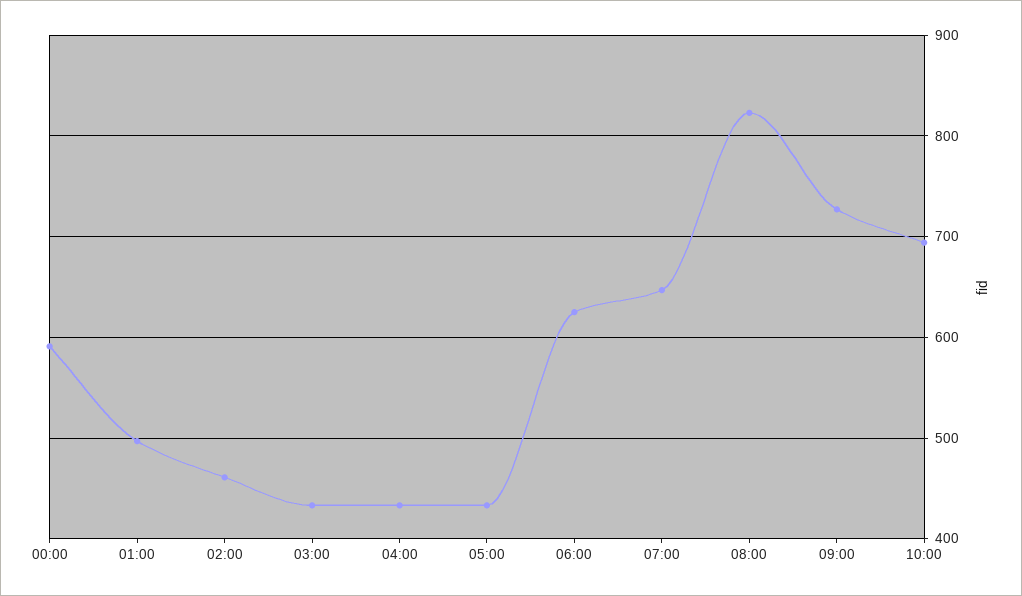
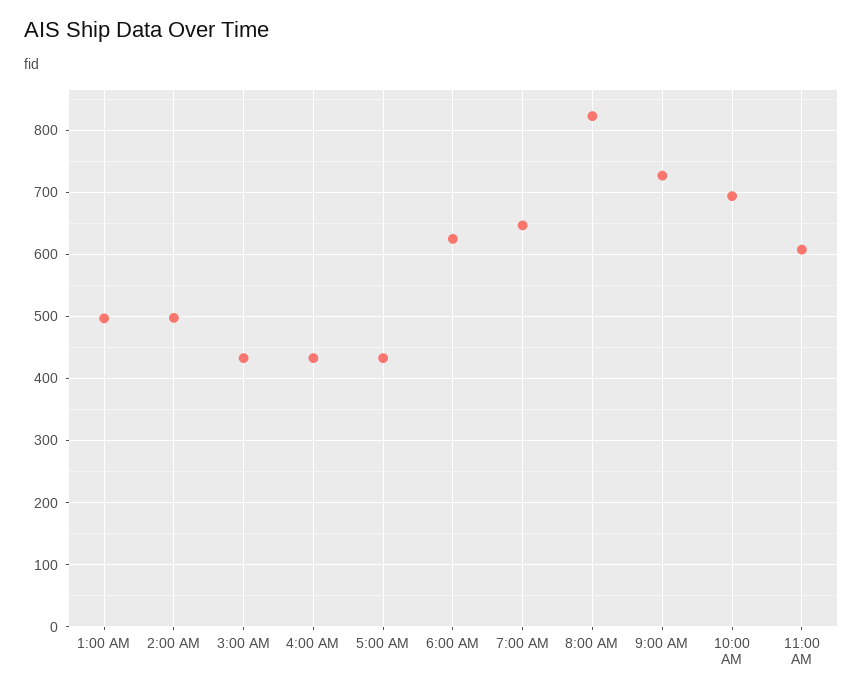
00:00: 590 -> none
02:00: 460 -> 500
11:00 AM: none -> 610

